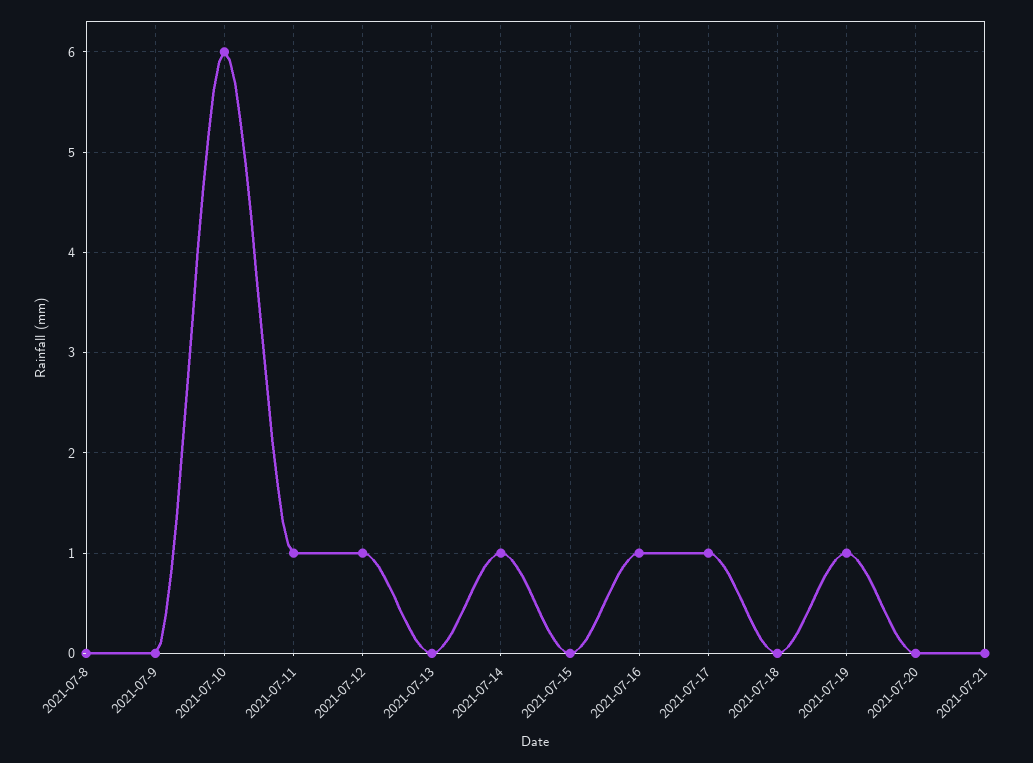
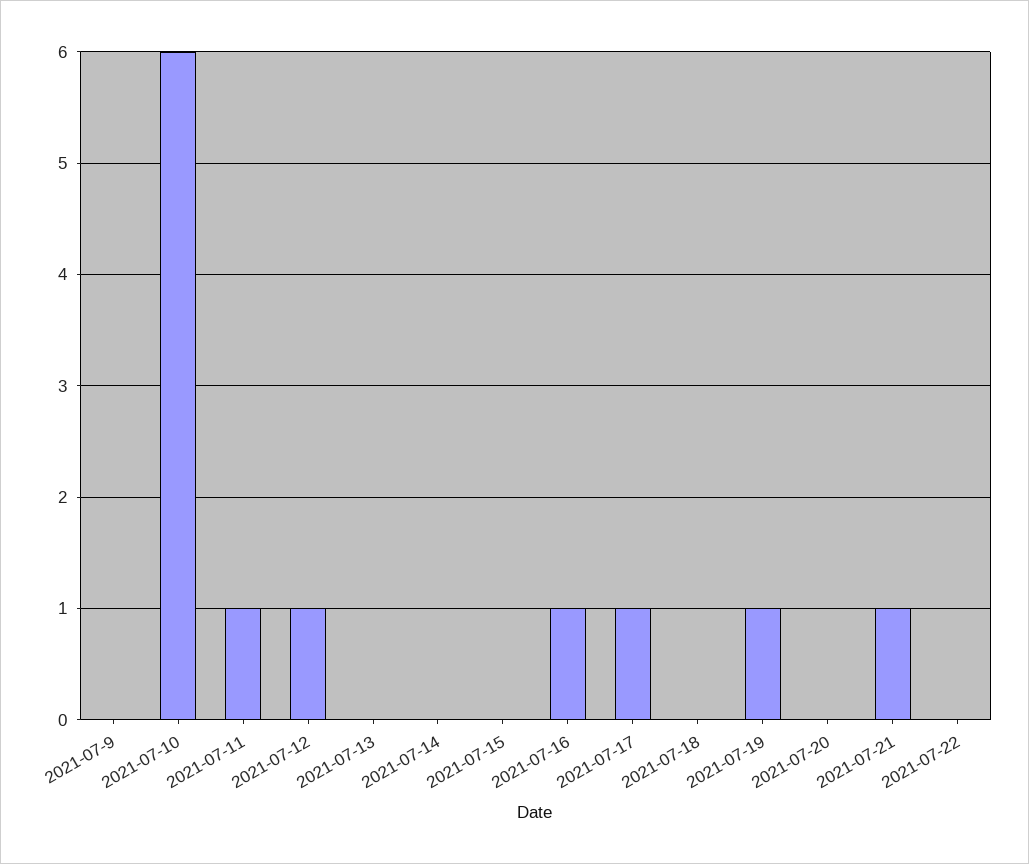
2021-07-8: 0 -> none
2021-07-14: 1 -> 0
2021-07-21: 0 -> 1
2021-07-22: none -> 0

